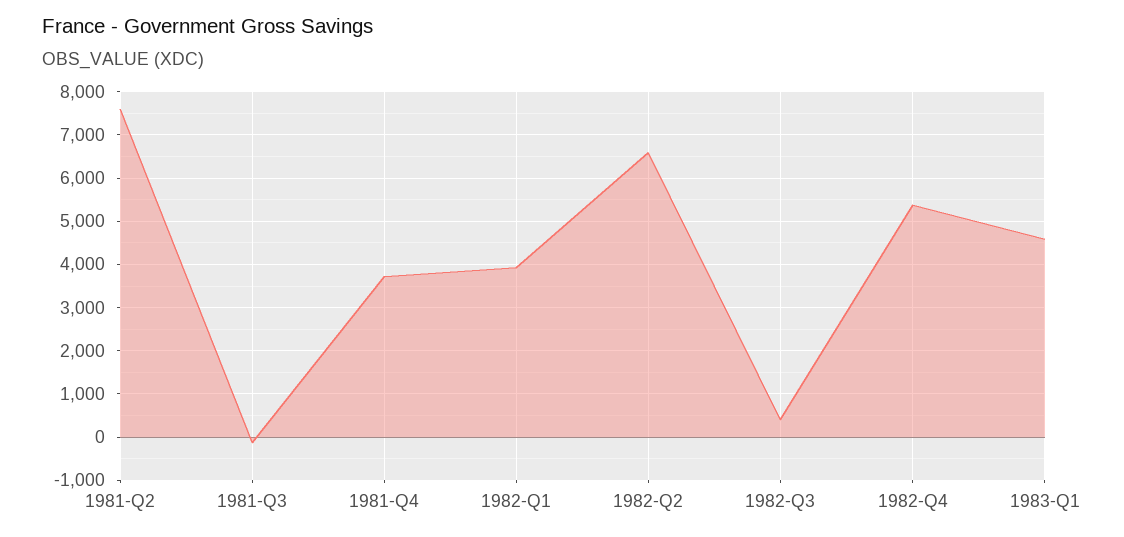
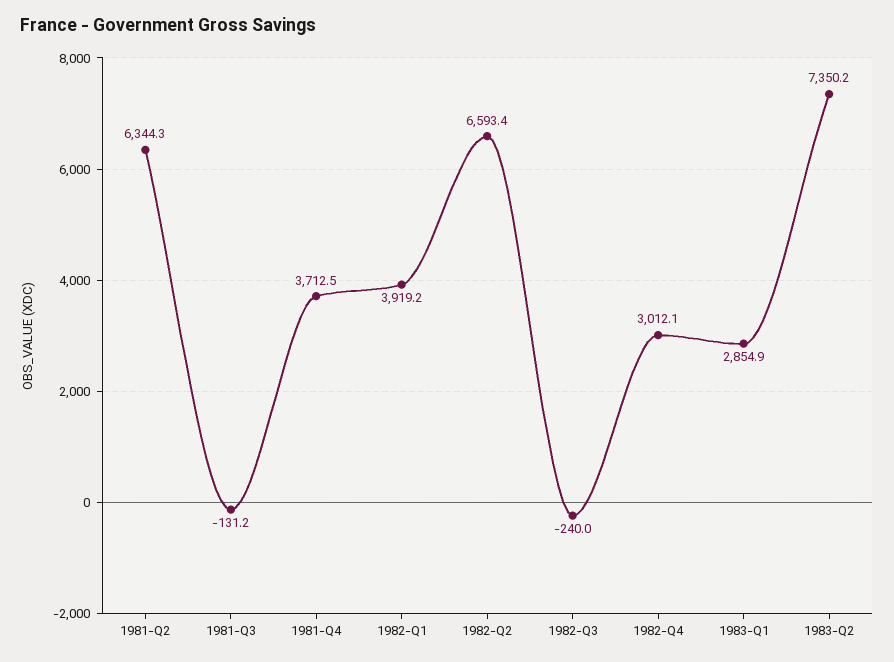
1981-Q2: 7600 -> 6344.3
1982-Q3: 400 -> -240
1982-Q4: 5400 -> 3012.1
1983-Q1: 4600 -> 2854.9
1983-Q2: none -> 7350.2

